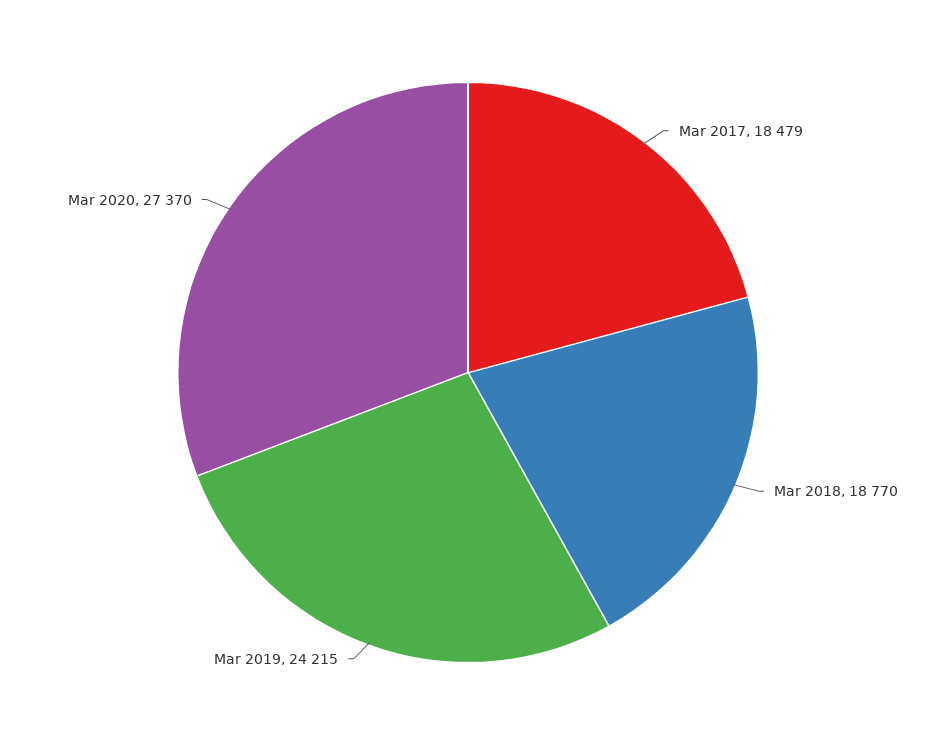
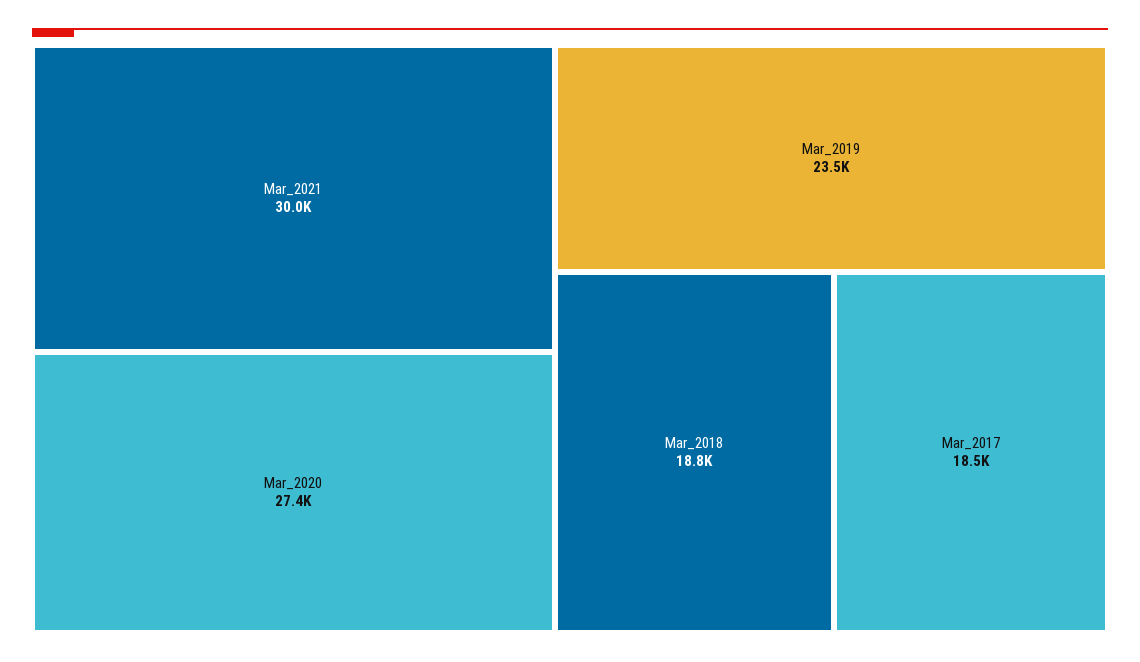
Mar 2019: 24215 -> 23500
Mar_2021: none -> 30000

